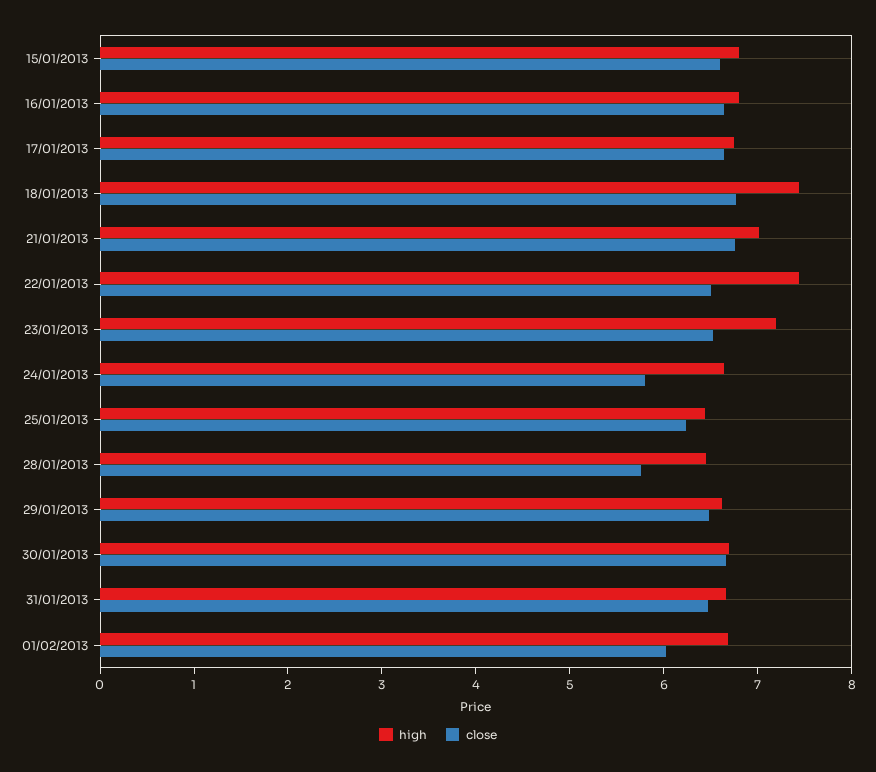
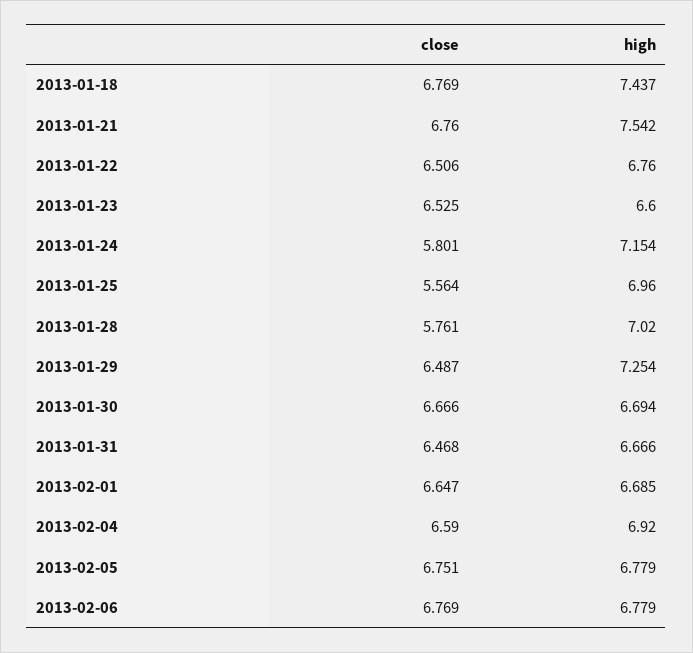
high, 15/01/2013: 6.8 -> none
close, 15/01/2013: 6.6 -> none
high, 16/01/2013: 6.8 -> none
close, 16/01/2013: 6.6 -> none
high, 17/01/2013: 6.8 -> none
close, 17/01/2013: 6.6 -> none
high, 21/01/2013: 7 -> 7.542
high, 22/01/2013: 7.4 -> 6.76
high, 23/01/2013: 7.2 -> 6.6
high, 24/01/2013: 6.6 -> 7.154
high, 25/01/2013: 6.4 -> 6.96
close, 25/01/2013: 6.2 -> 5.564
high, 28/01/2013: 6.4 -> 7.02
high, 29/01/2013: 6.6 -> 7.254
close, 01/02/2013: 6 -> 6.647
close, 2013-02-04: none -> 6.59
high, 2013-02-04: none -> 6.92
close, 2013-02-05: none -> 6.751
high, 2013-02-05: none -> 6.779
close, 2013-02-06: none -> 6.769
high, 2013-02-06: none -> 6.779

